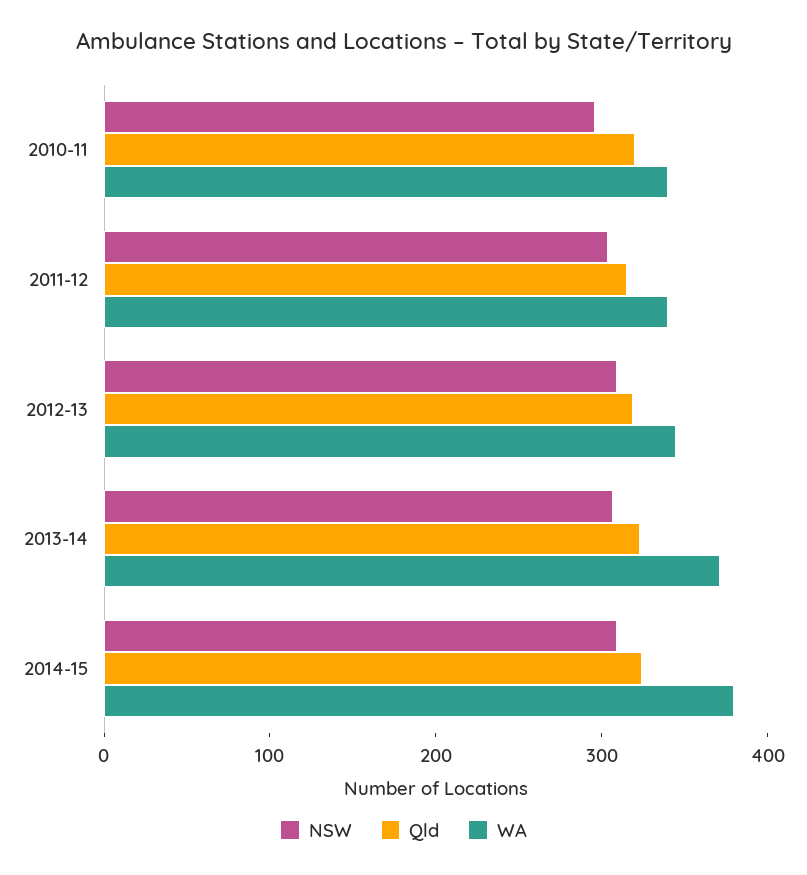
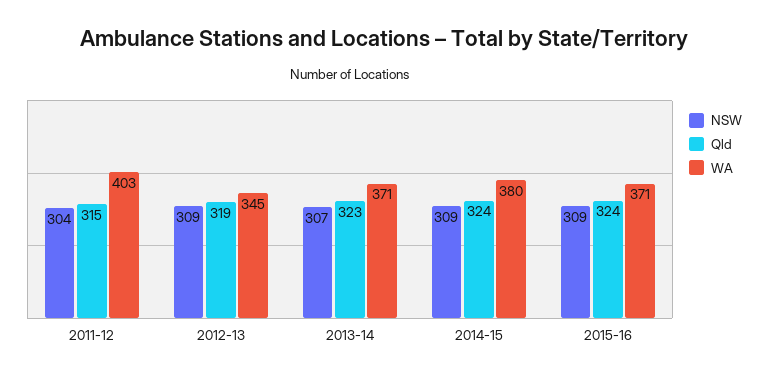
NSW, 2010-11: 300 -> none
Qld, 2010-11: 320 -> none
WA, 2010-11: 340 -> none
WA, 2011-12: 340 -> 403
NSW, 2015-16: none -> 309
Qld, 2015-16: none -> 324
WA, 2015-16: none -> 371

